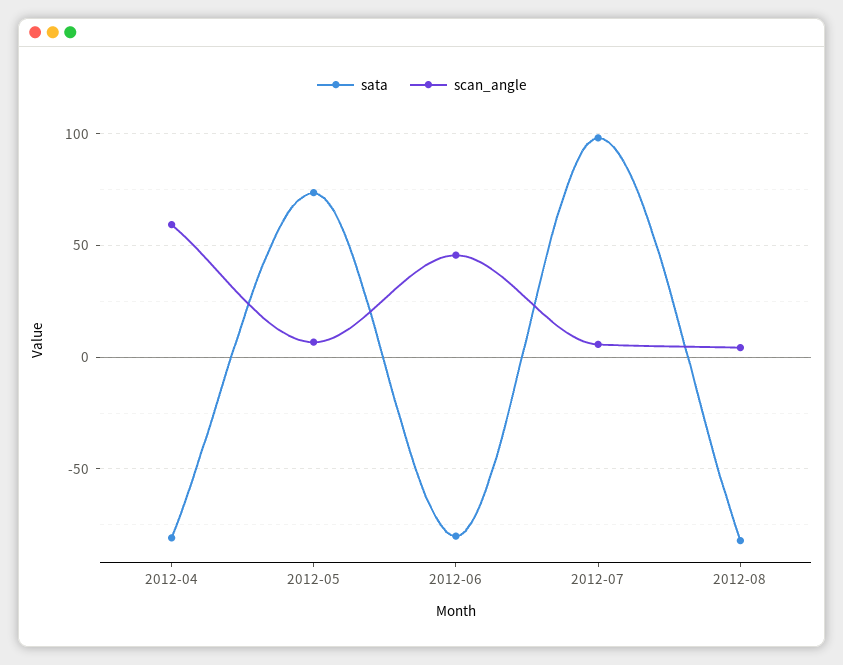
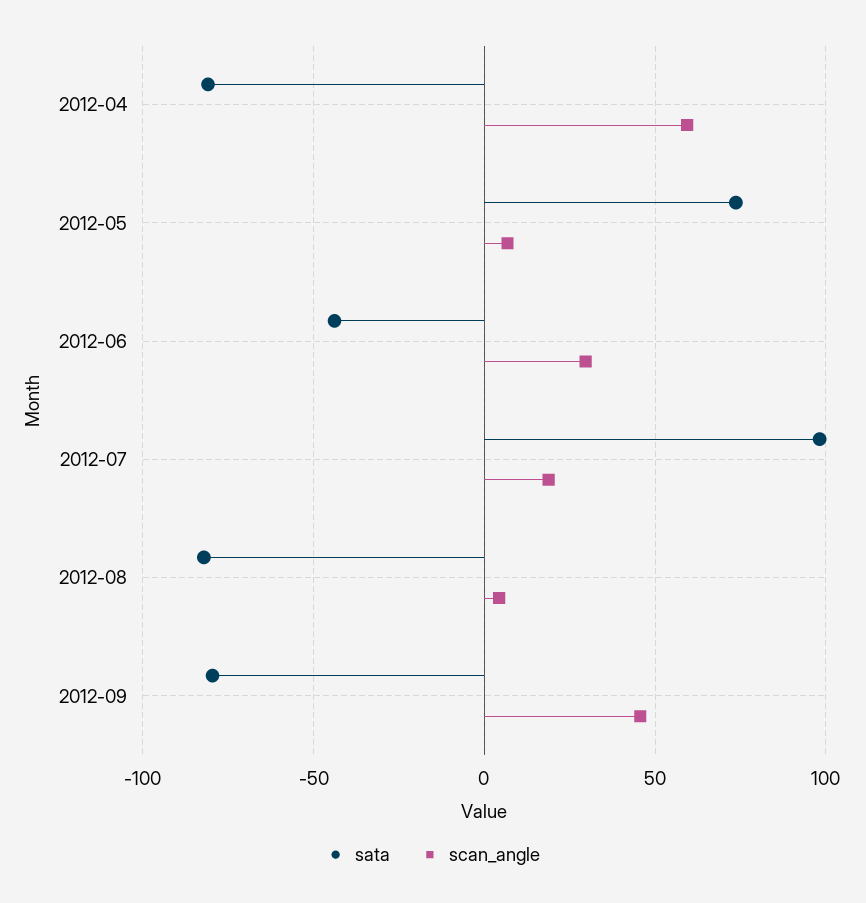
sata, 2012-06: -80 -> -45
scan_angle, 2012-06: 45 -> 30
scan_angle, 2012-07: 5 -> 20
sata, 2012-09: none -> -80
scan_angle, 2012-09: none -> 45

